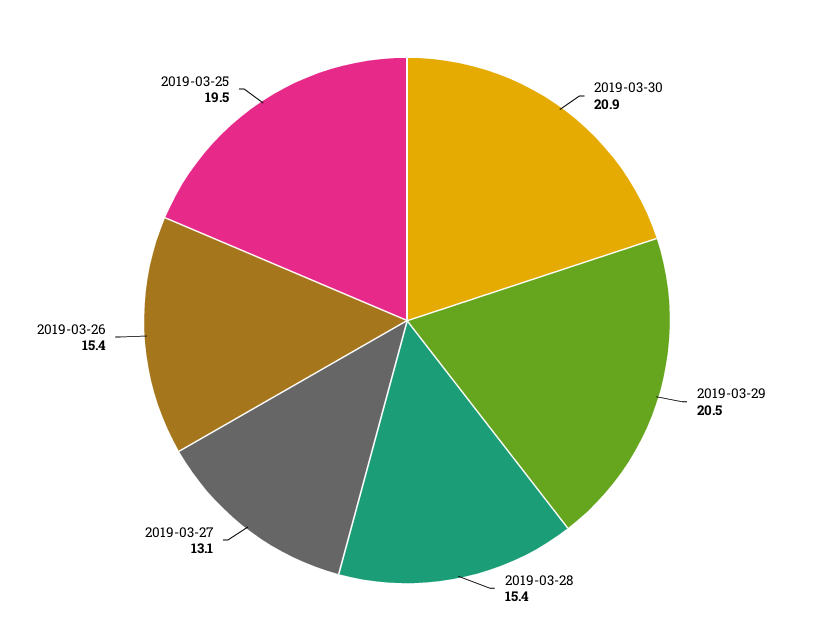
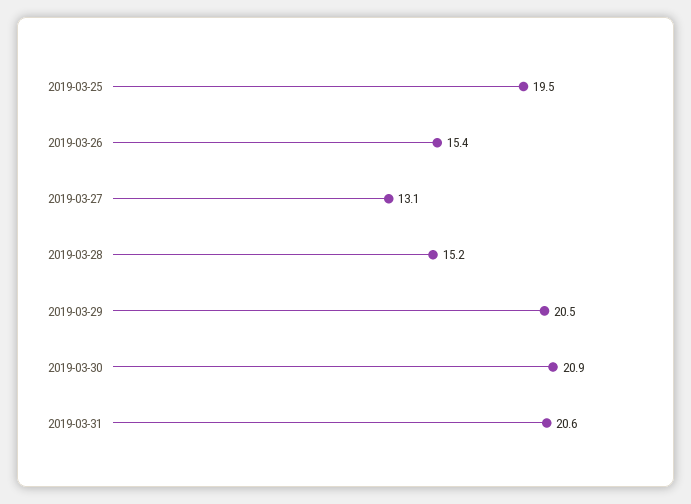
2019-03-28: 15.4 -> 15.2
2019-03-31: none -> 20.6

